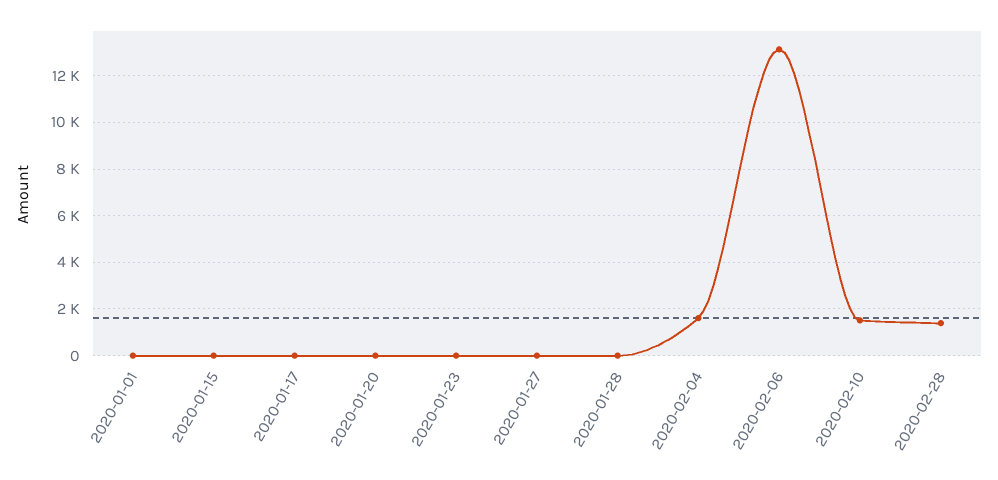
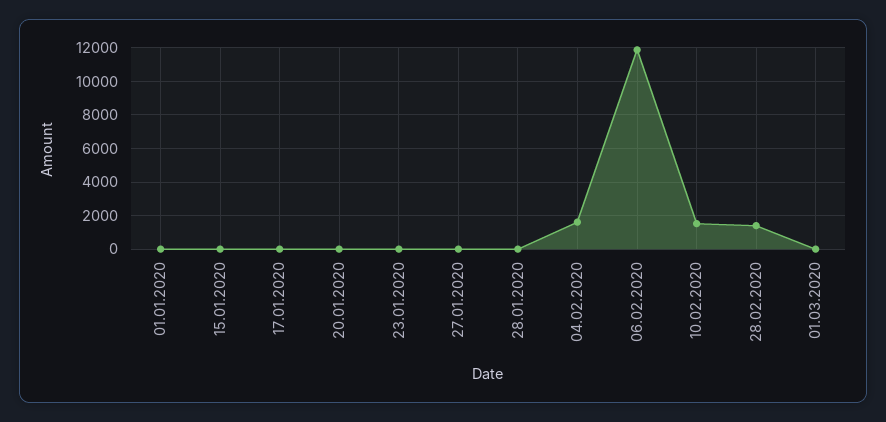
2020-02-06: 13000 -> 12000
01.03.2020: none -> 0

